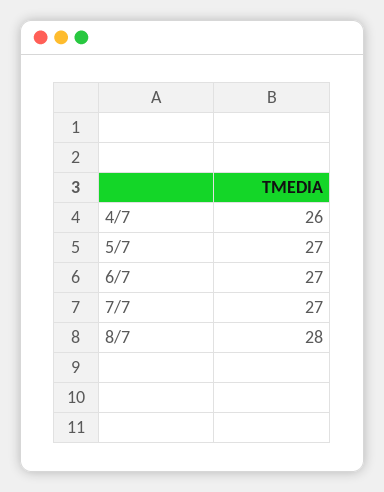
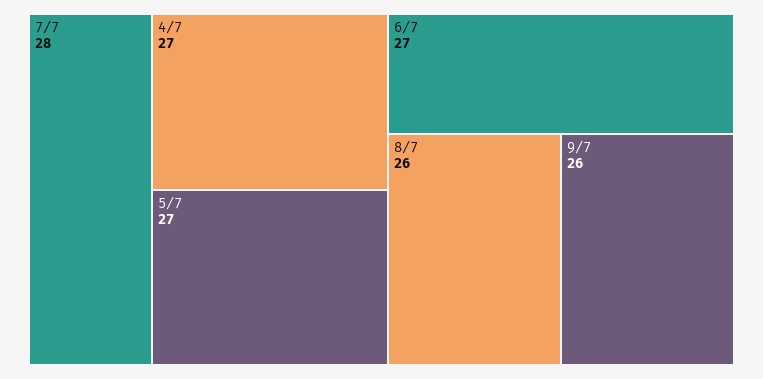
4/7: 26 -> 27
7/7: 27 -> 28
8/7: 28 -> 26
9/7: none -> 26

